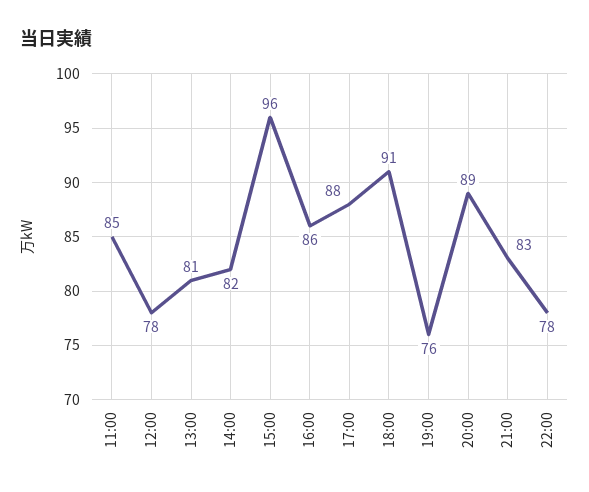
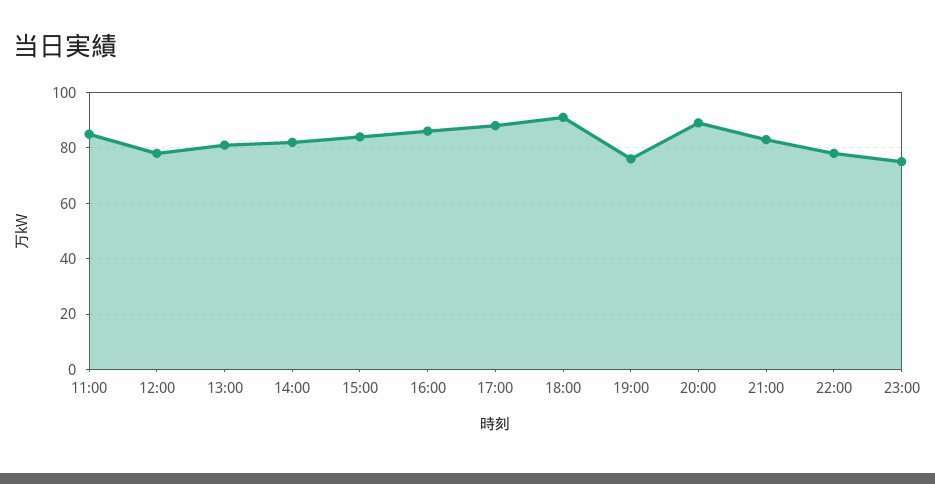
15:00: 96 -> 85
23:00: none -> 75

